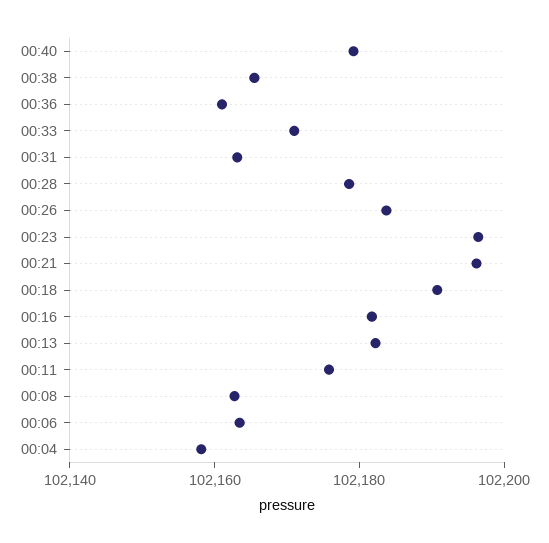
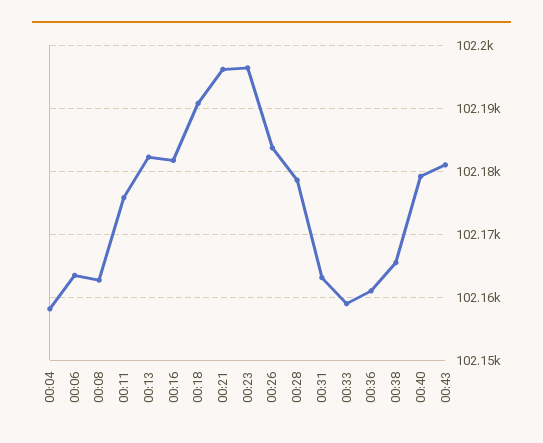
00:33: 102170 -> 102159
00:43: none -> 102181

